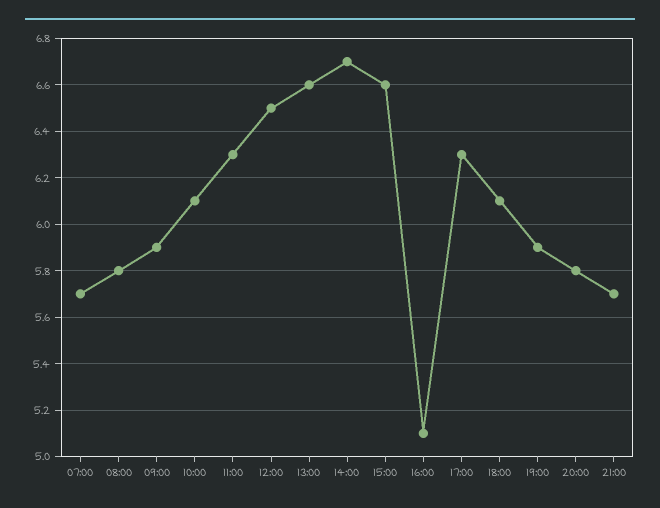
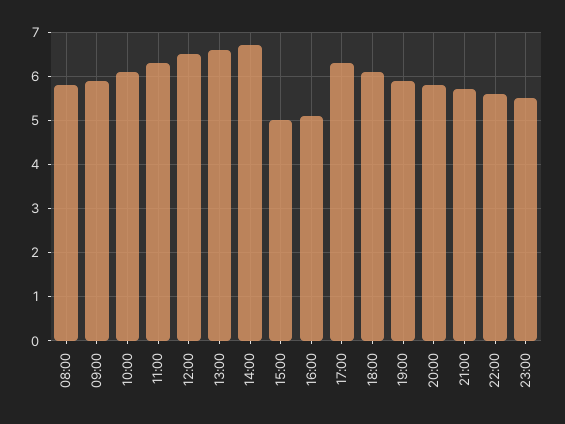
07:00: 5.7 -> none
15:00: 6.6 -> 5
22:00: none -> 5.5
23:00: none -> 5.5

